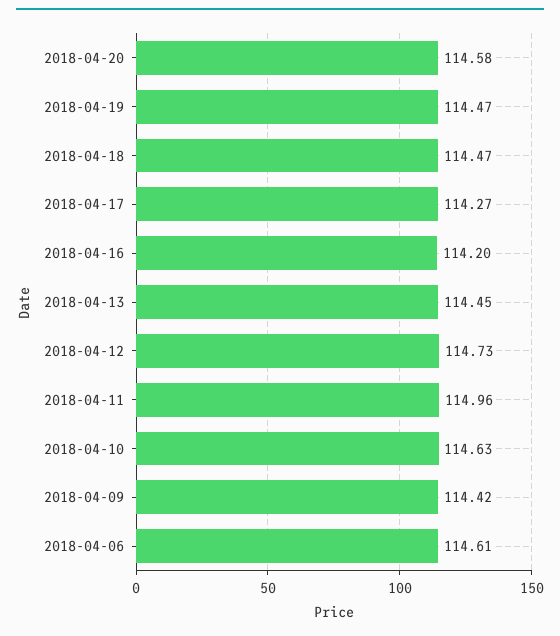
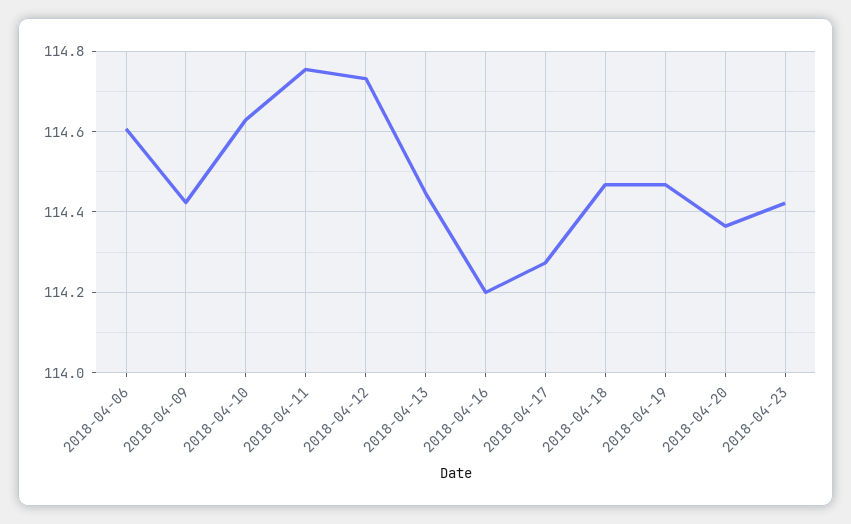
2018-04-20: 114.58 -> 114.36
2018-04-11: 114.96 -> 114.76
2018-04-23: none -> 114.42

